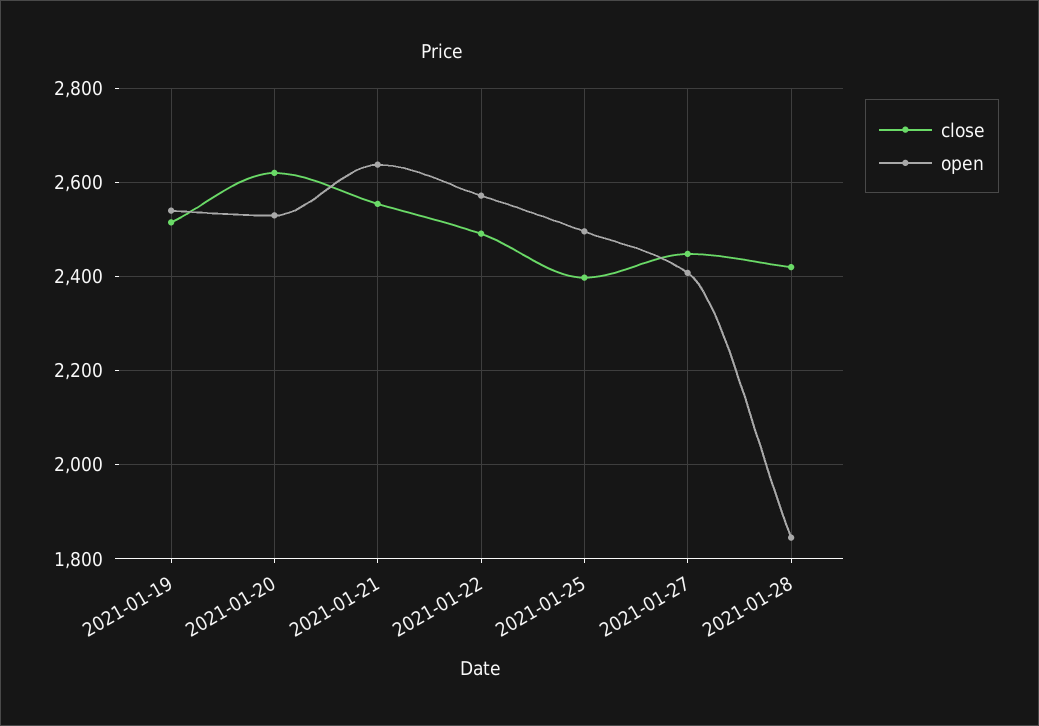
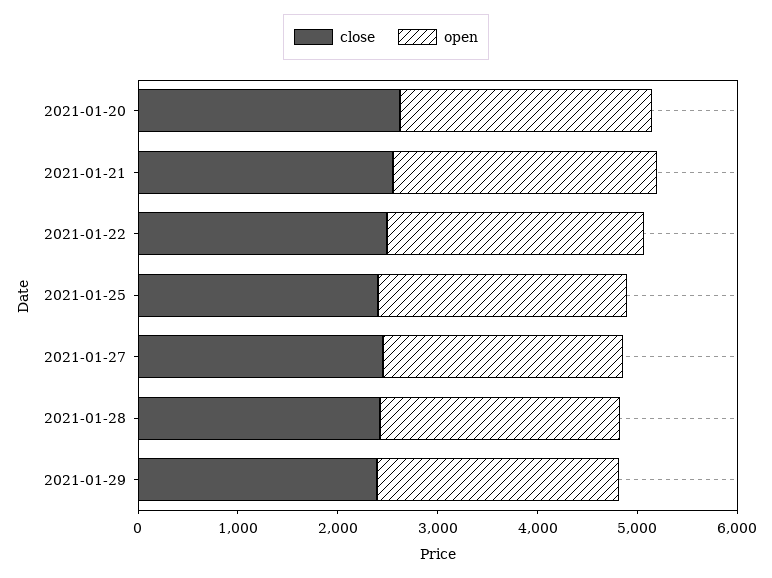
close, 2021-01-19: 2520 -> none
open, 2021-01-19: 2540 -> none
open, 2021-01-28: 1840 -> 2400
close, 2021-01-29: none -> 2400
open, 2021-01-29: none -> 2400

